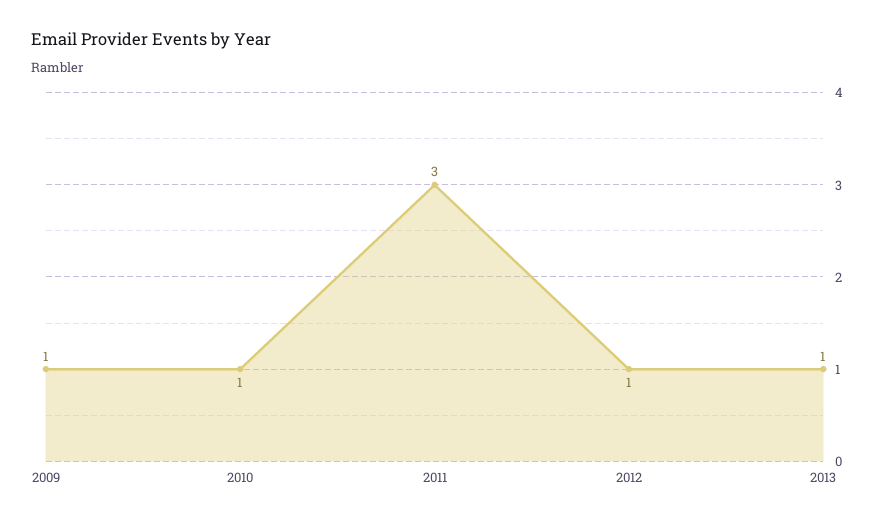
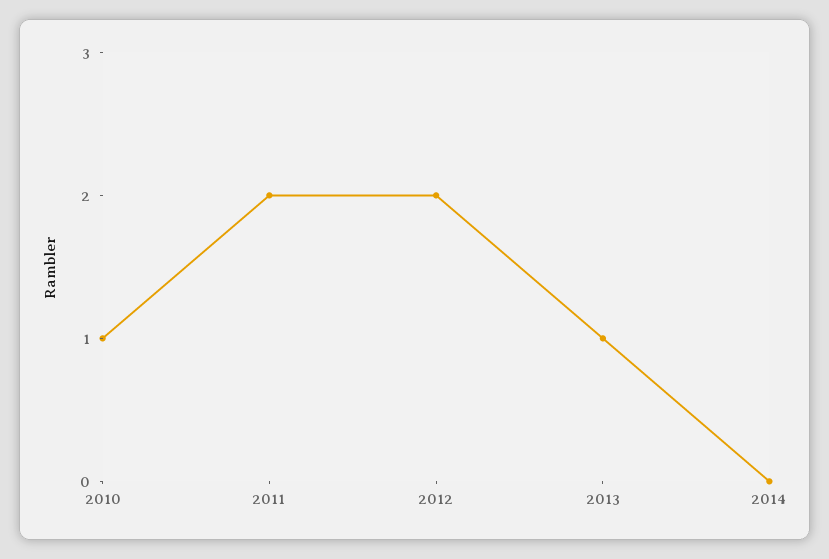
2009: 1 -> none
2011: 3 -> 2
2012: 1 -> 2
2014: none -> 0

